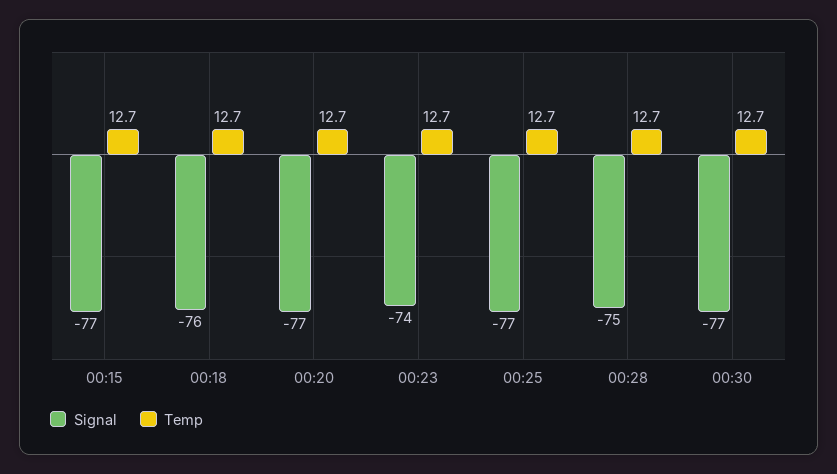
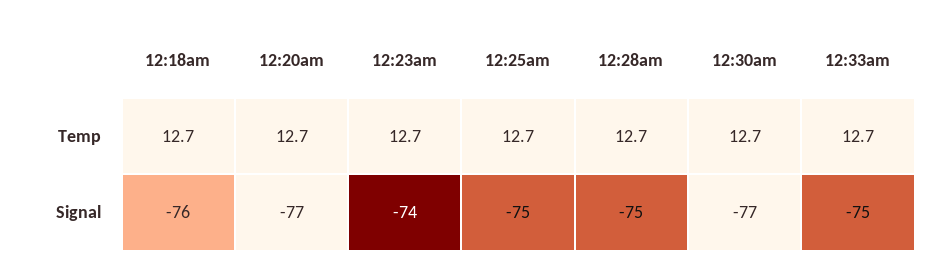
Signal, 00:15: -77 -> none
Temp, 00:15: 12.7 -> none
Signal, 00:25: -77 -> -75
Temp, 12:33am: none -> 12.7
Signal, 12:33am: none -> -75

